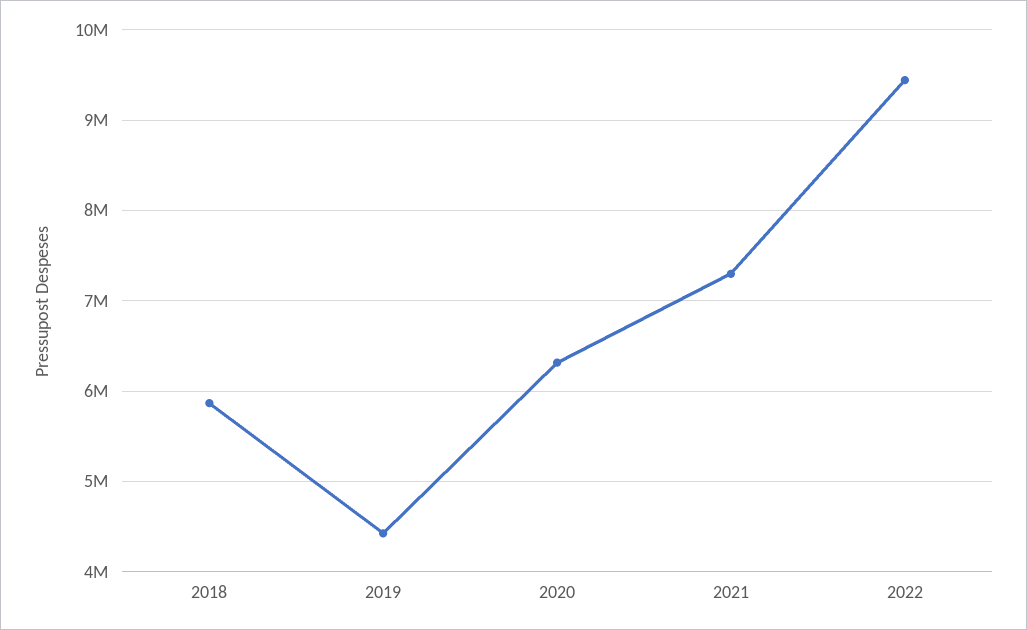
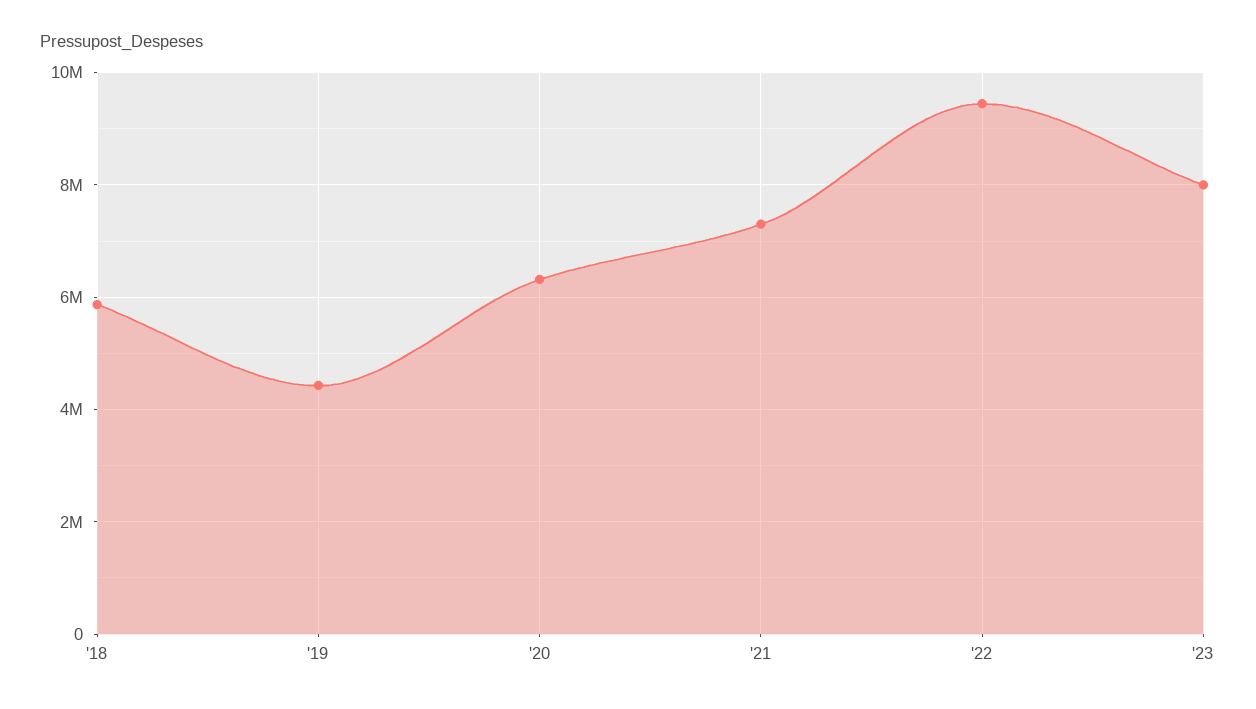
'23: none -> 8000000

